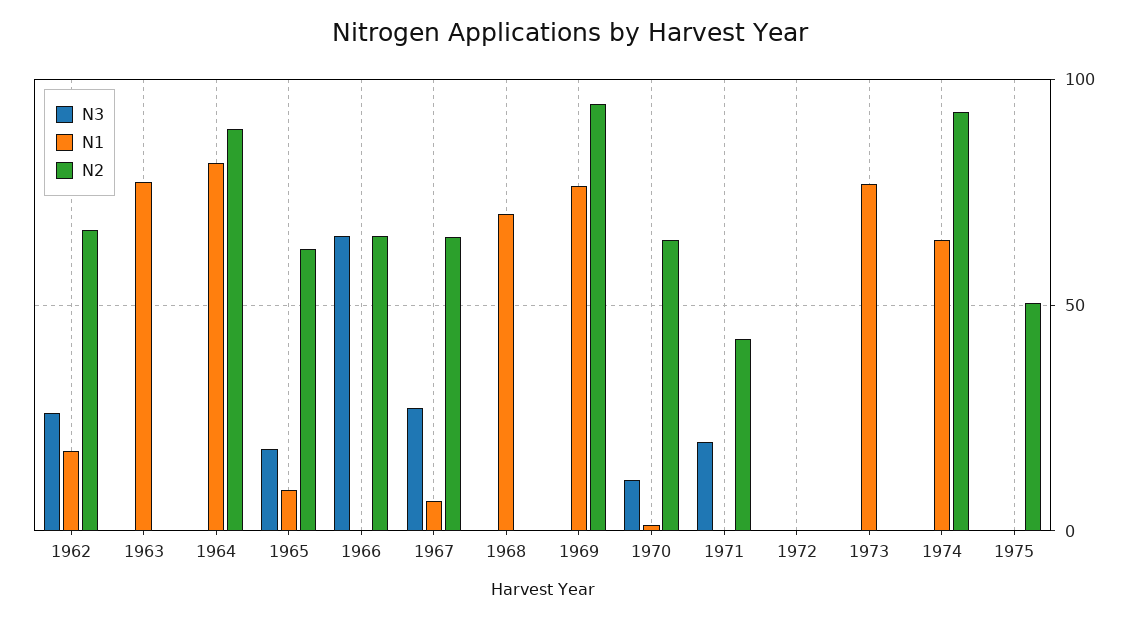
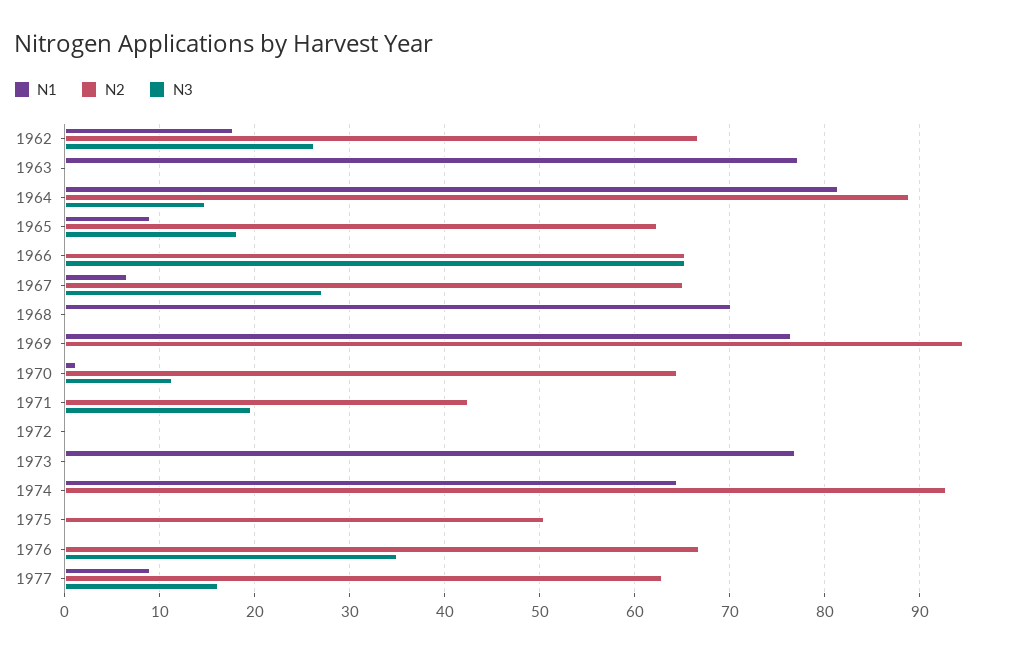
N3, 1964: 0 -> 15
N1, 1976: none -> 0
N2, 1976: none -> 67
N3, 1976: none -> 35
N1, 1977: none -> 9
N2, 1977: none -> 63
N3, 1977: none -> 16

